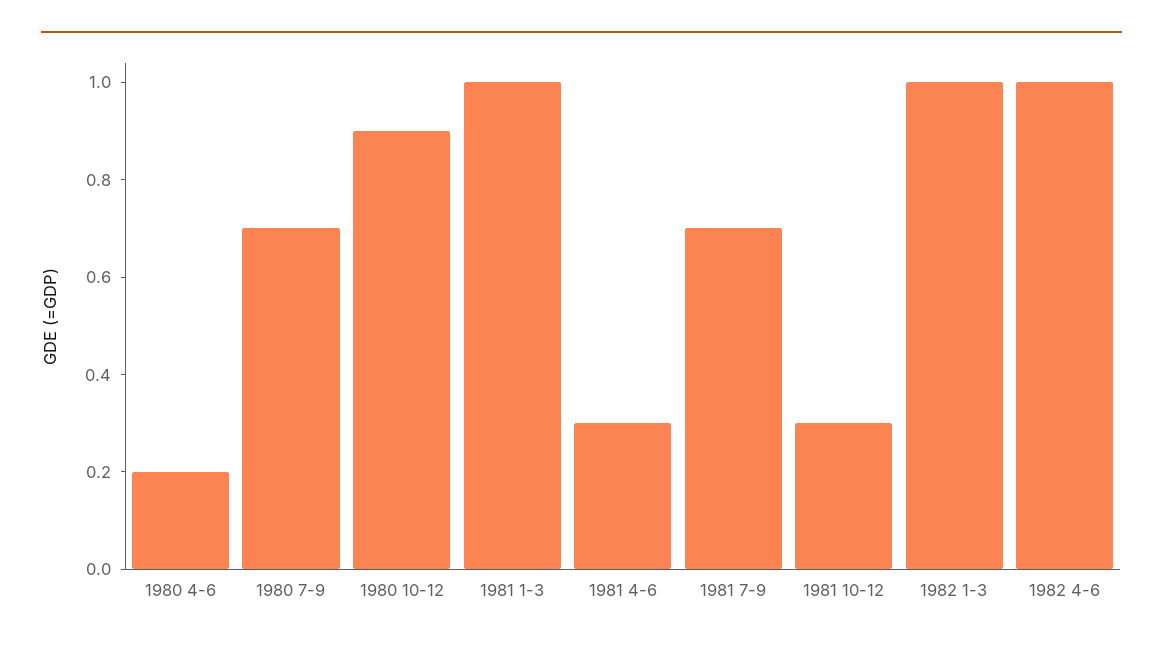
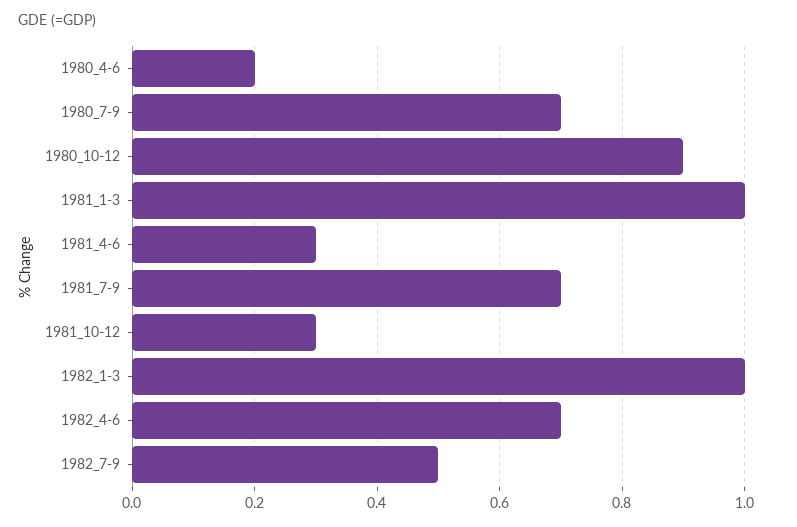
1982 4-6: 1 -> 0.7
1982_7-9: none -> 0.5

